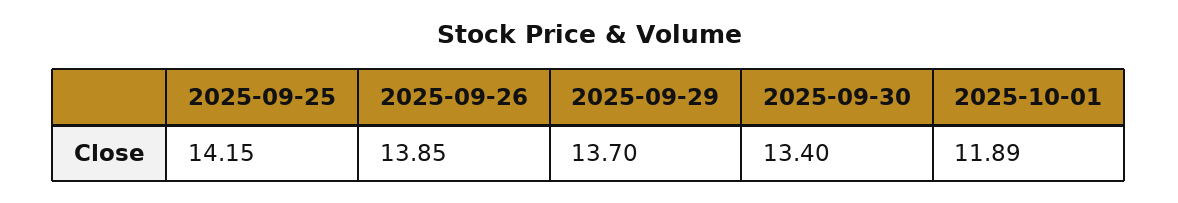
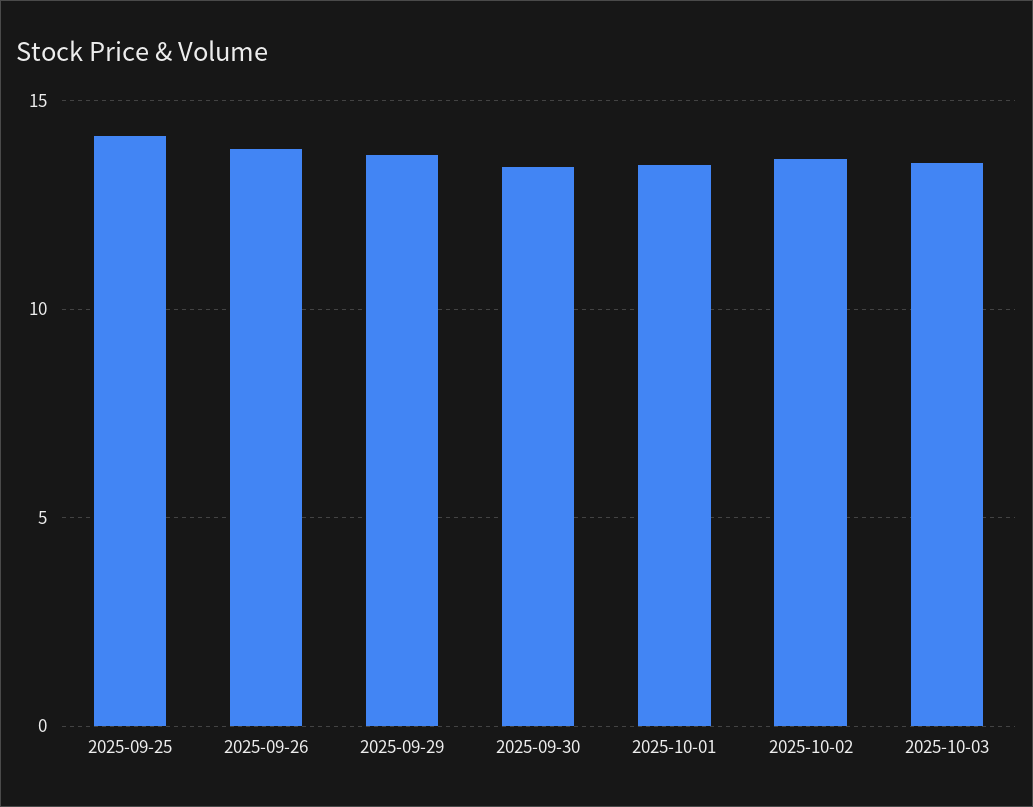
2025-10-01: 11.89 -> 13.5
2025-10-02: none -> 13.5
2025-10-03: none -> 13.5

